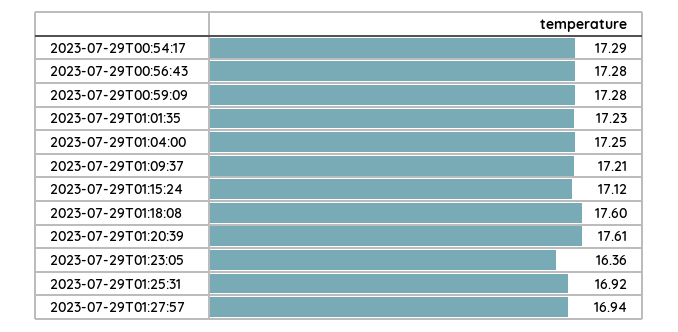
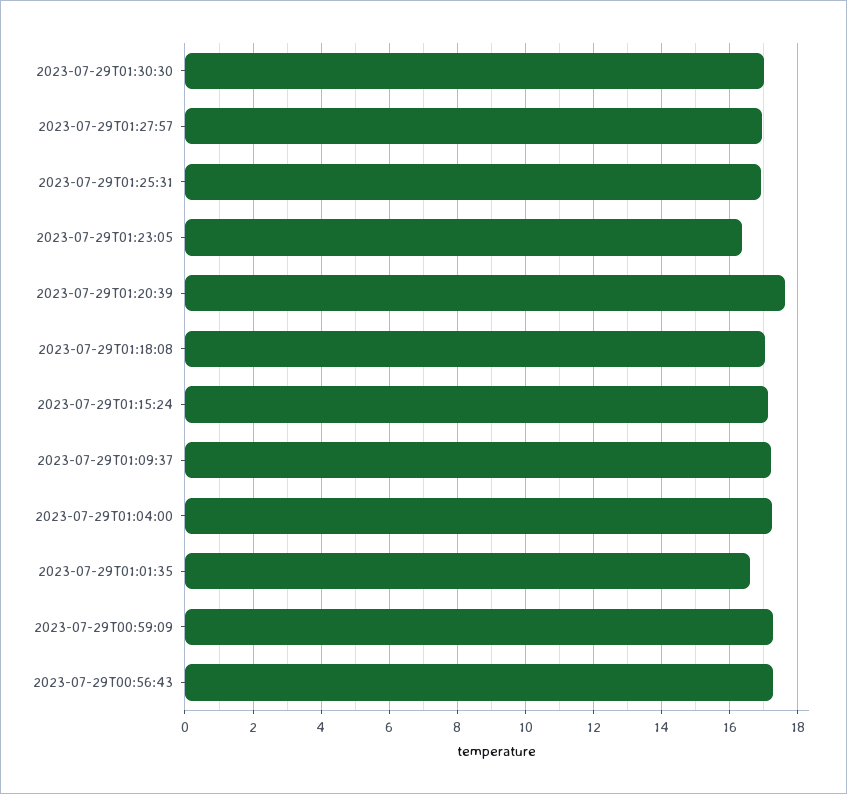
2023-07-29T00:54:17: 17.29 -> none
2023-07-29T01:01:35: 17.23 -> 16.6
2023-07-29T01:18:08: 17.6 -> 17
2023-07-29T01:30:30: none -> 17

